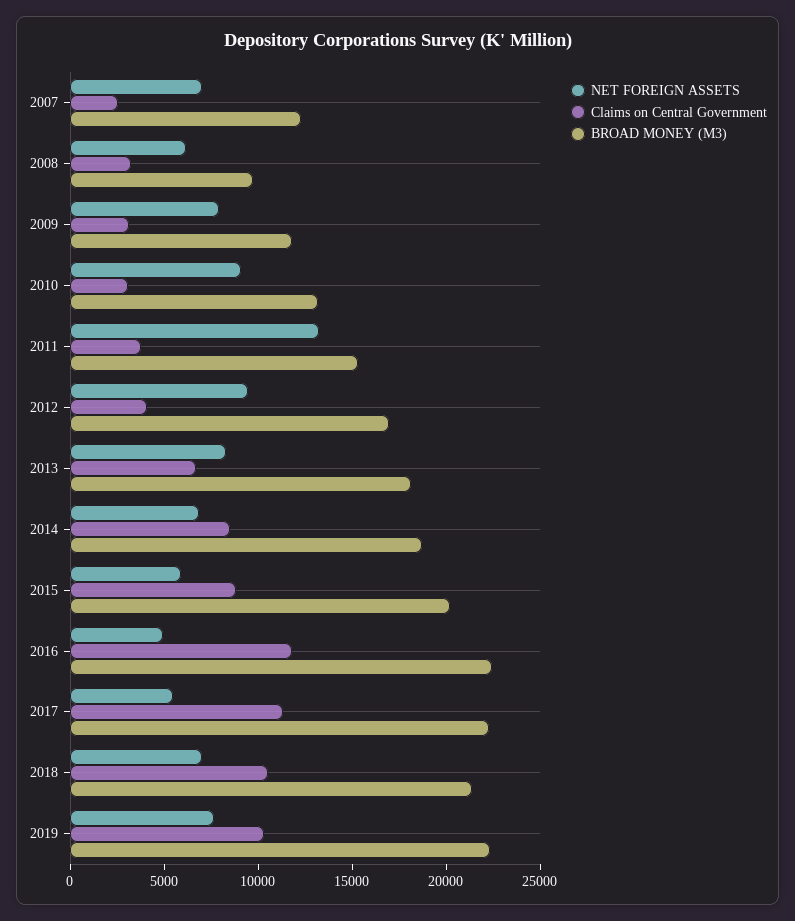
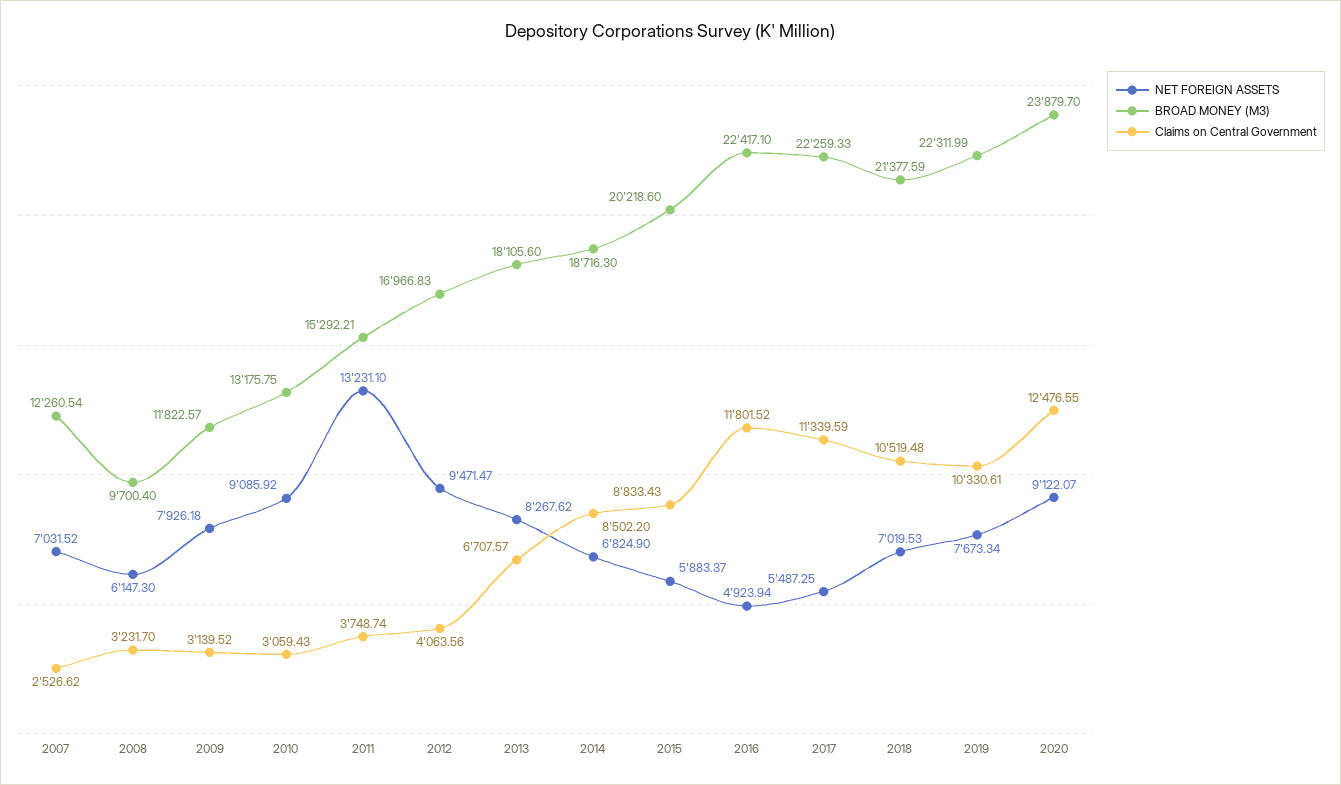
NET FOREIGN ASSETS, 2020: none -> 9122.07
BROAD MONEY (M3), 2020: none -> 23879.7
Claims on Central Government, 2020: none -> 12476.55

